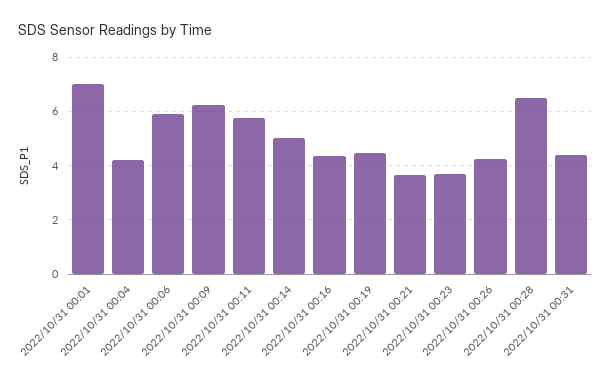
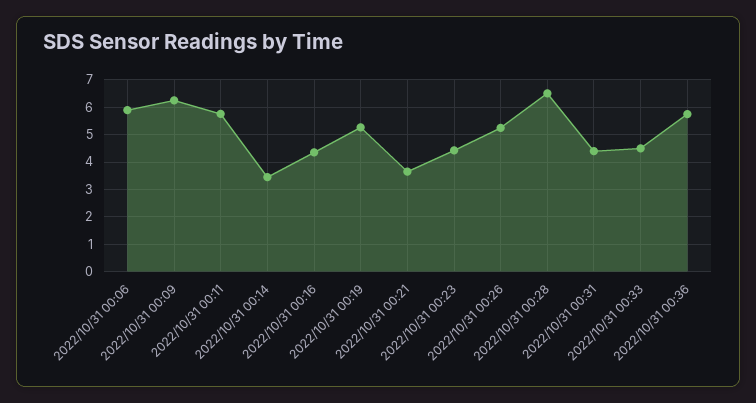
2022/10/31 00:01: 7 -> none
2022/10/31 00:04: 4.25 -> none
2022/10/31 00:14: 5 -> 3.5
2022/10/31 00:19: 4.5 -> 5.25
2022/10/31 00:23: 3.75 -> 4.5
2022/10/31 00:26: 4.25 -> 5.25
2022/10/31 00:33: none -> 4.5
2022/10/31 00:36: none -> 5.75

